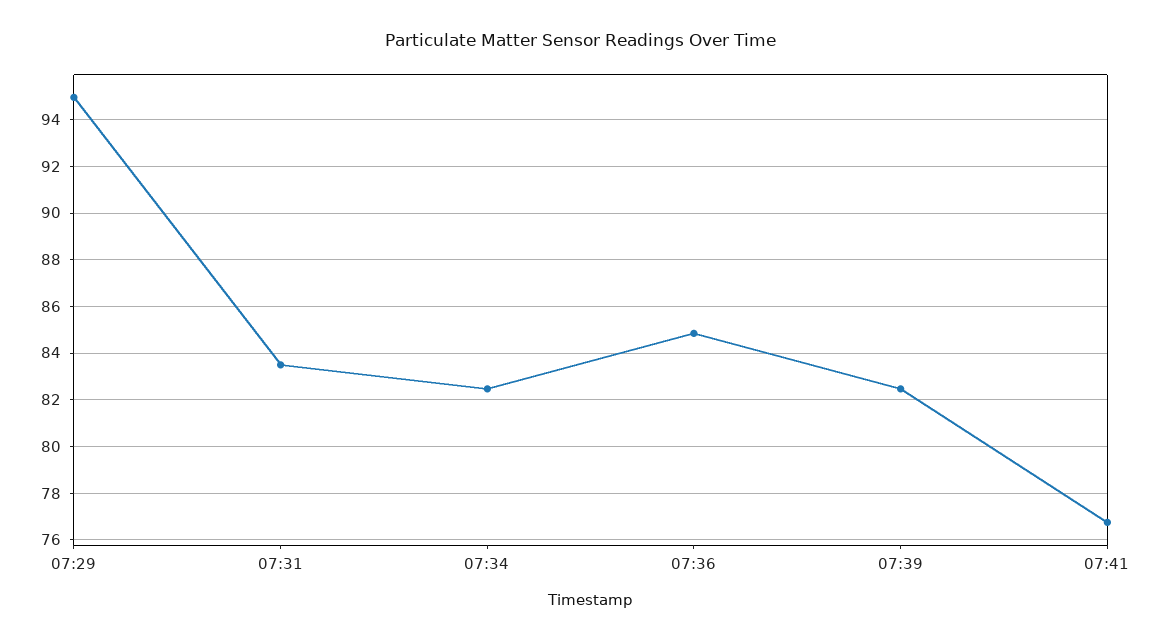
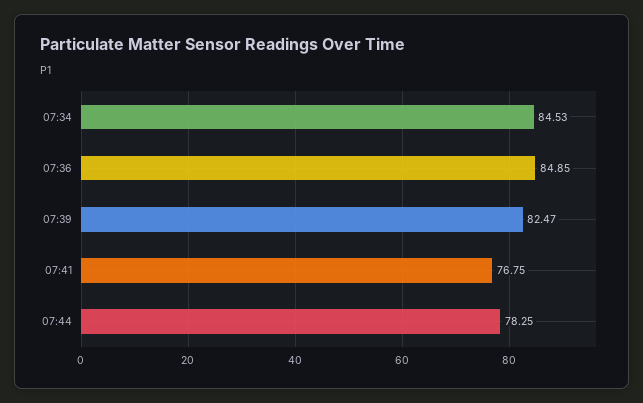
07:29: 95 -> none
07:31: 83.5 -> none
07:34: 82.5 -> 84.53
07:44: none -> 78.25

